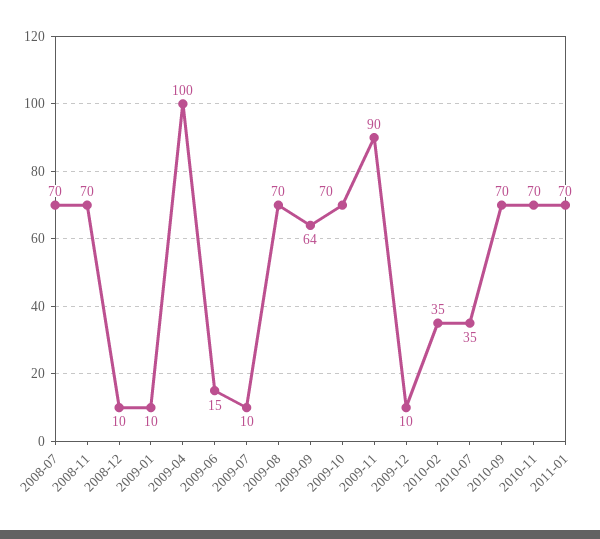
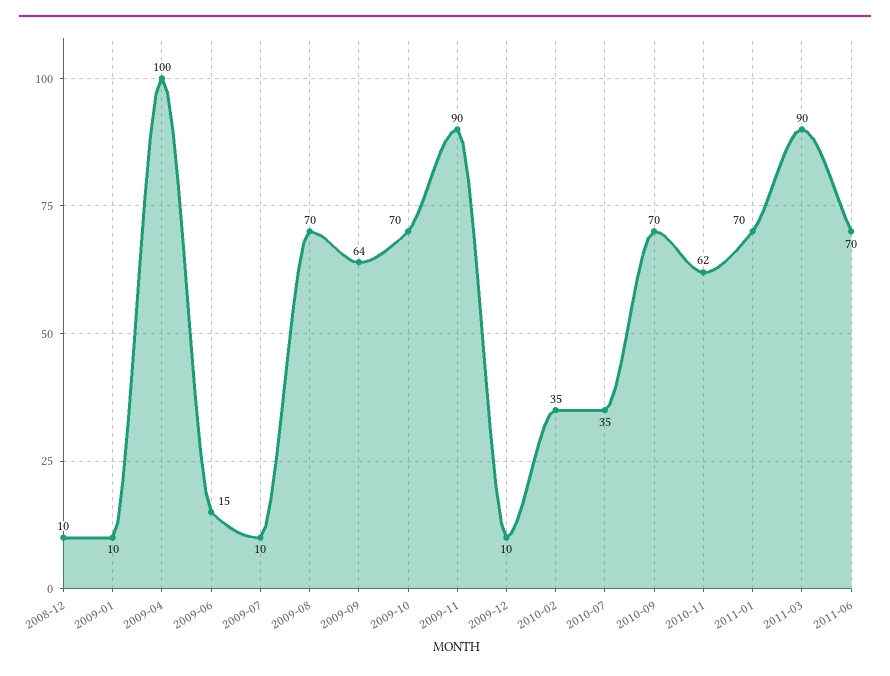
2008-07: 70 -> none
2008-11: 70 -> none
2010-11: 70 -> 62
2011-03: none -> 90
2011-06: none -> 70

